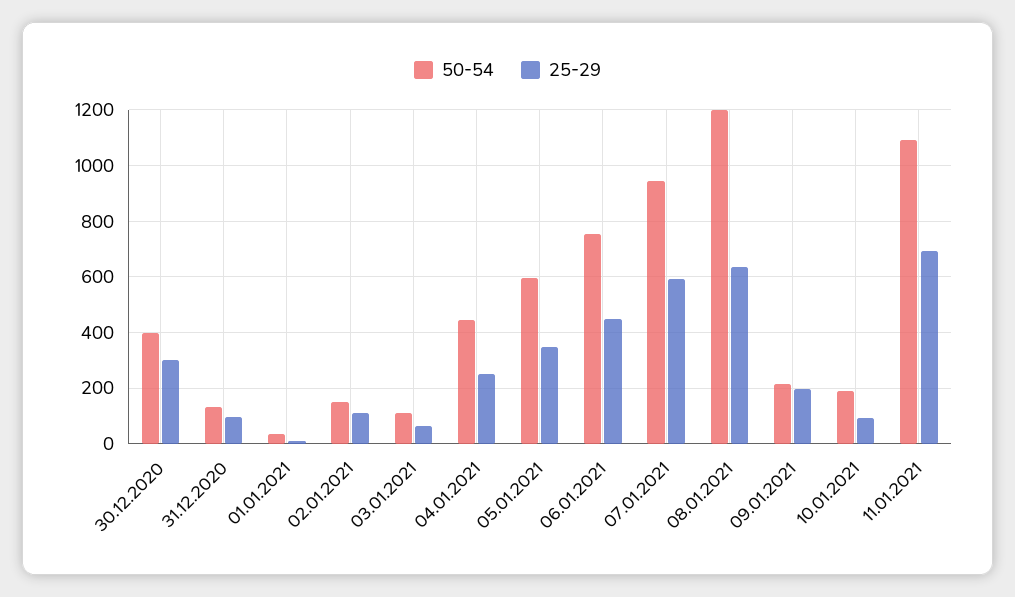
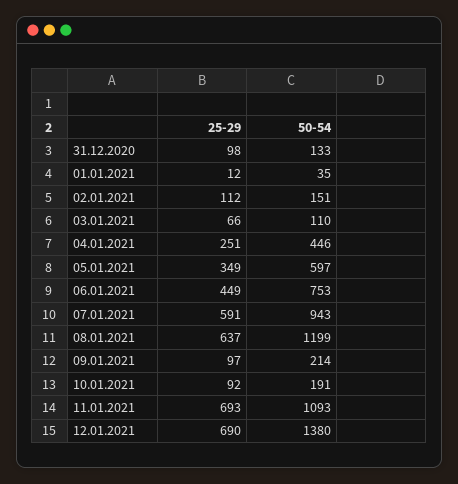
50-54, 30.12.2020: 400 -> none
25-29, 30.12.2020: 300 -> none
25-29, 09.01.2021: 200 -> 97
25-29, 12.01.2021: none -> 690
50-54, 12.01.2021: none -> 1380

